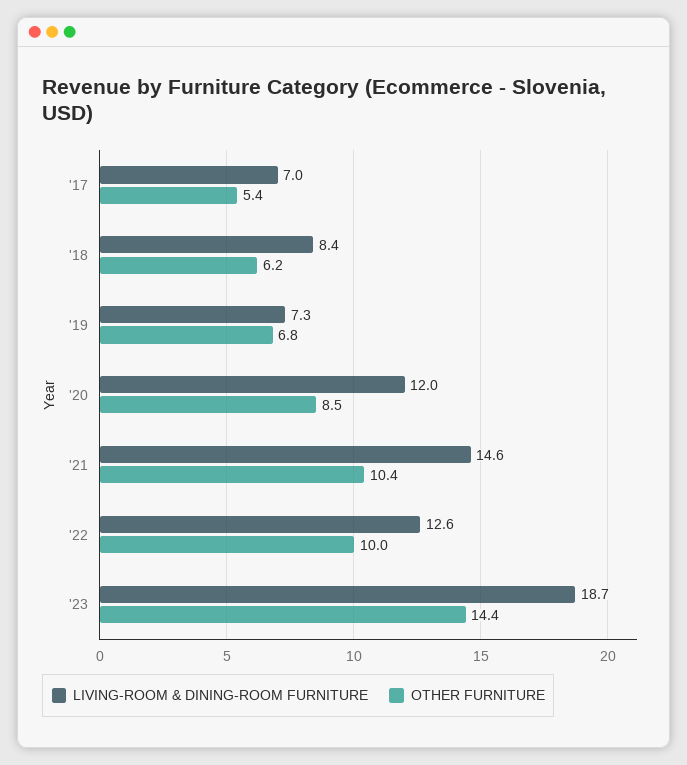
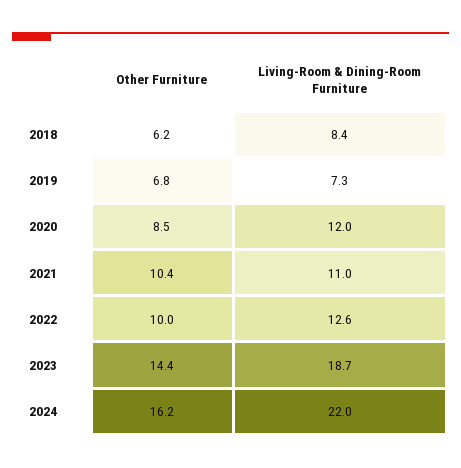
LIVING-ROOM & DINING-ROOM FURNITURE, '17: 7 -> none
OTHER FURNITURE, '17: 5.4 -> none
LIVING-ROOM & DINING-ROOM FURNITURE, '21: 14.6 -> 11
OTHER FURNITURE, 2024: none -> 16.2
LIVING-ROOM & DINING-ROOM FURNITURE, 2024: none -> 22

